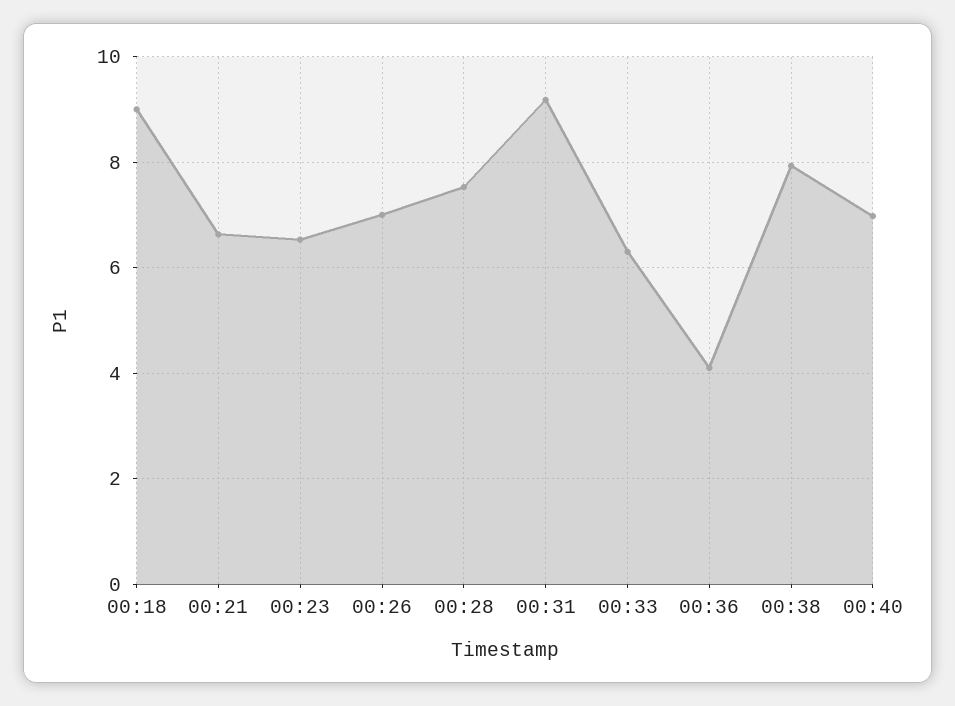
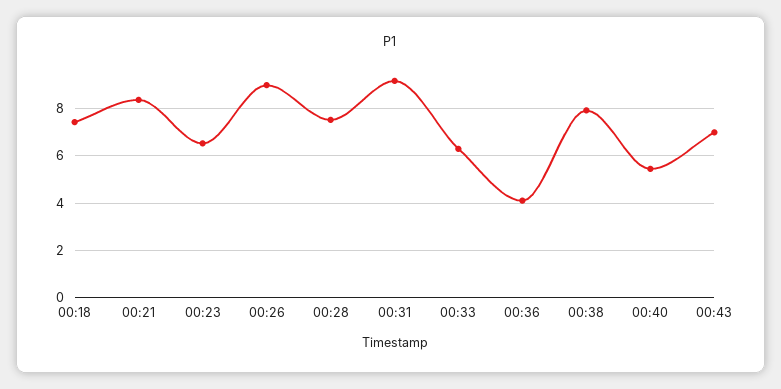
00:18: 9 -> 7.5
00:21: 6.6 -> 8.5
00:26: 7 -> 9
00:40: 7 -> 5.5
00:43: none -> 7

